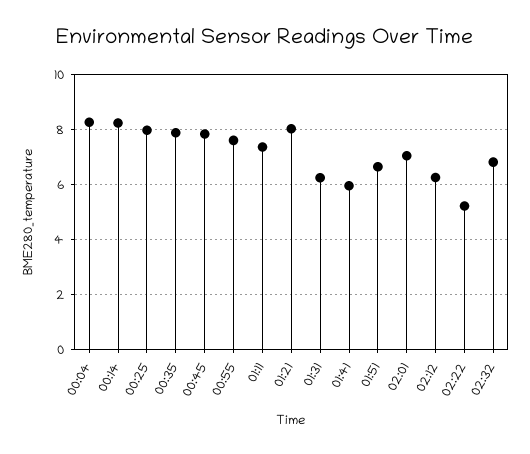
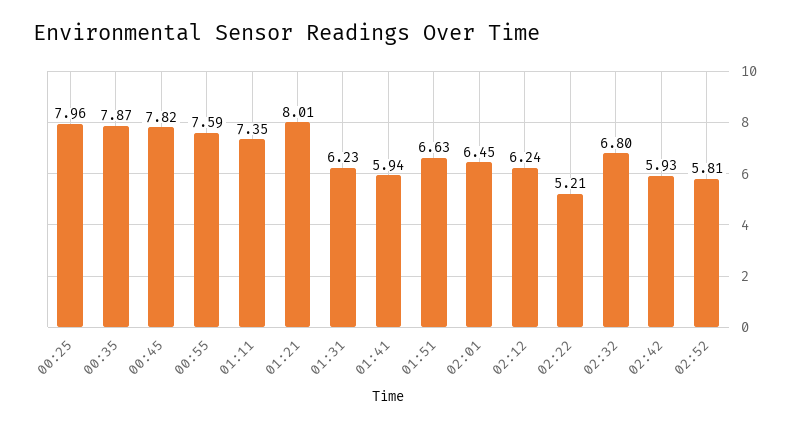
00:04: 8.25 -> none
00:14: 8.25 -> none
02:01: 7 -> 6.45
02:42: none -> 5.93
02:52: none -> 5.81

